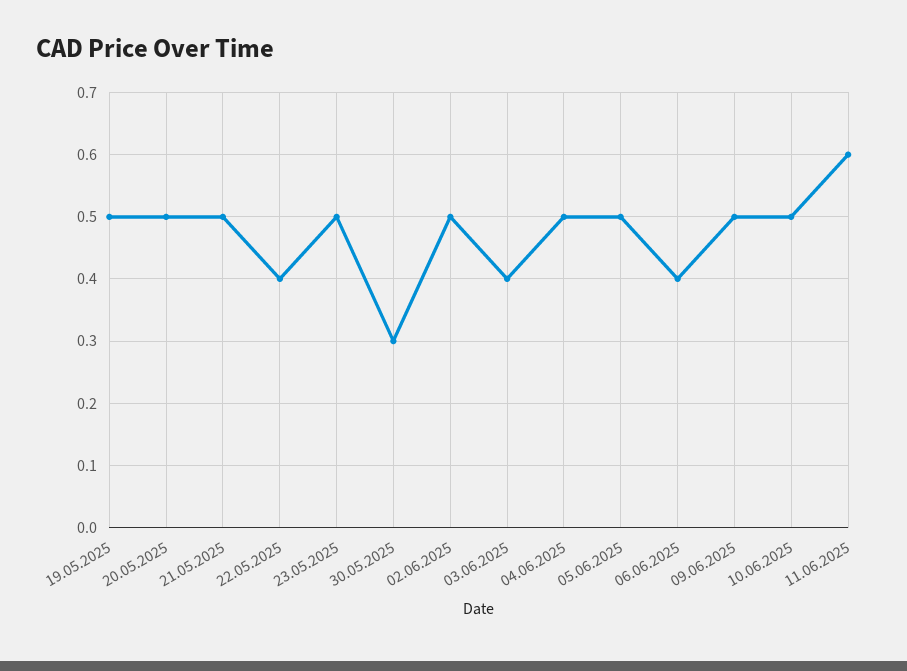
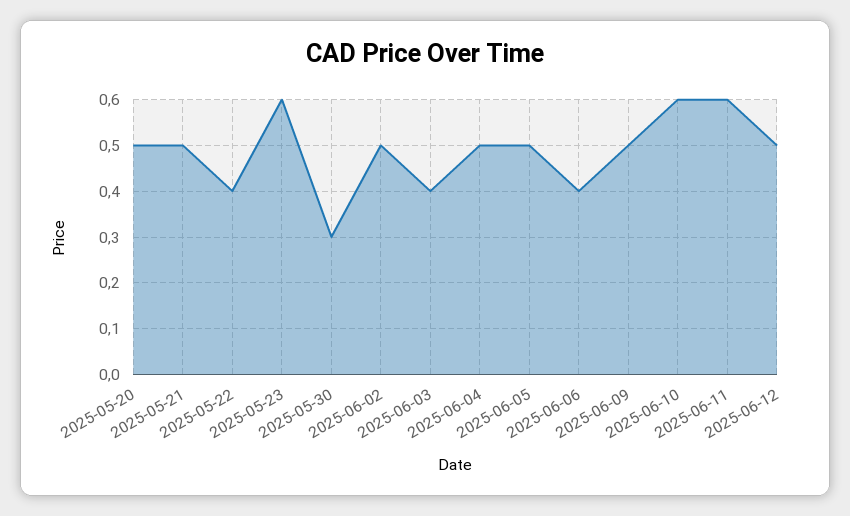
19.05.2025: 0.5 -> none
23.05.2025: 0.5 -> 0.6
10.06.2025: 0.5 -> 0.6
2025-06-12: none -> 0.5

